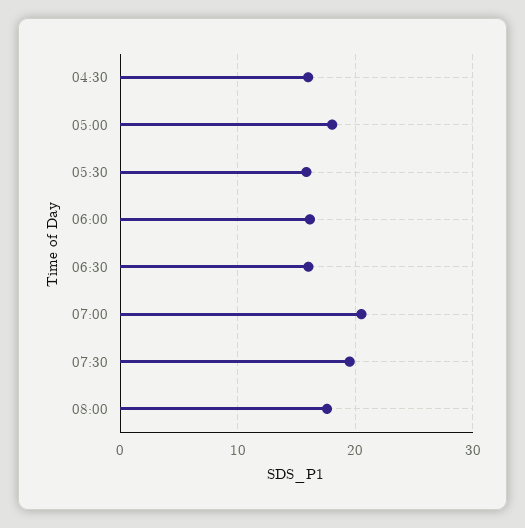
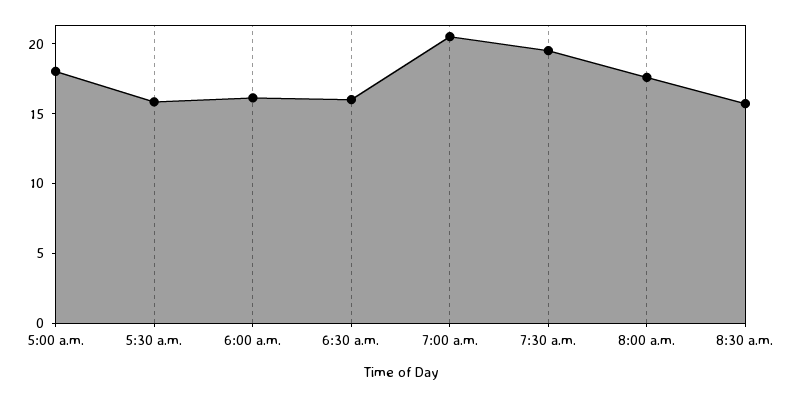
04:30: 16 -> none
8:30 a.m.: none -> 16

